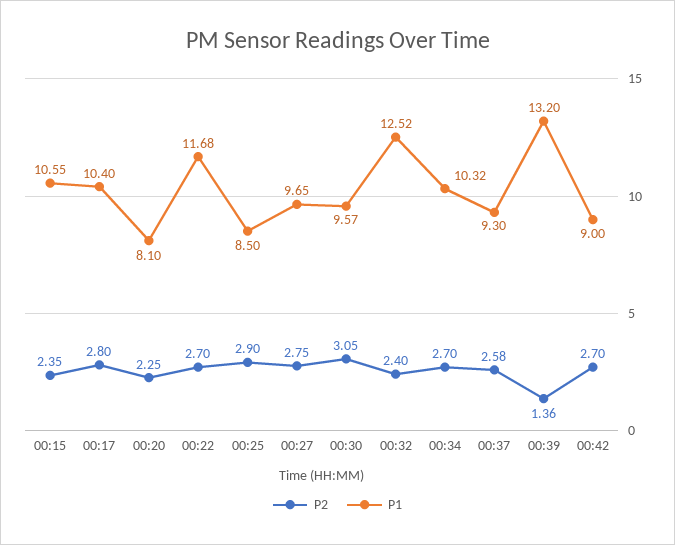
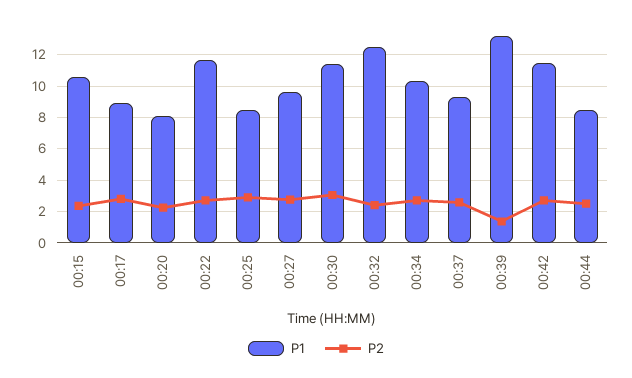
P1, 00:17: 10.4 -> 9
P1, 00:30: 9.57 -> 11.5
P1, 00:42: 9 -> 11.5
P1, 00:44: none -> 8.5
P2, 00:44: none -> 2.5

